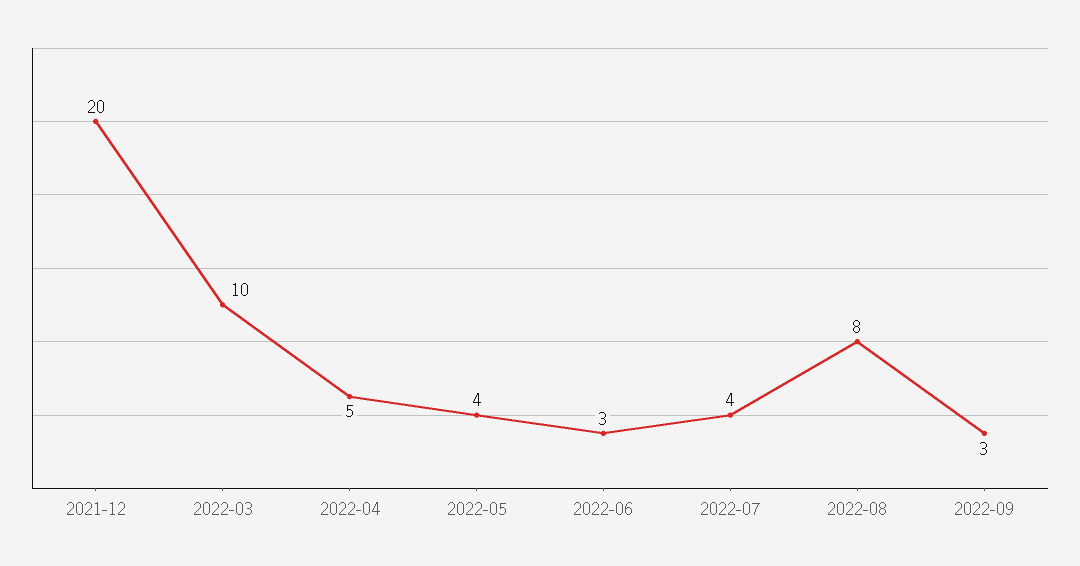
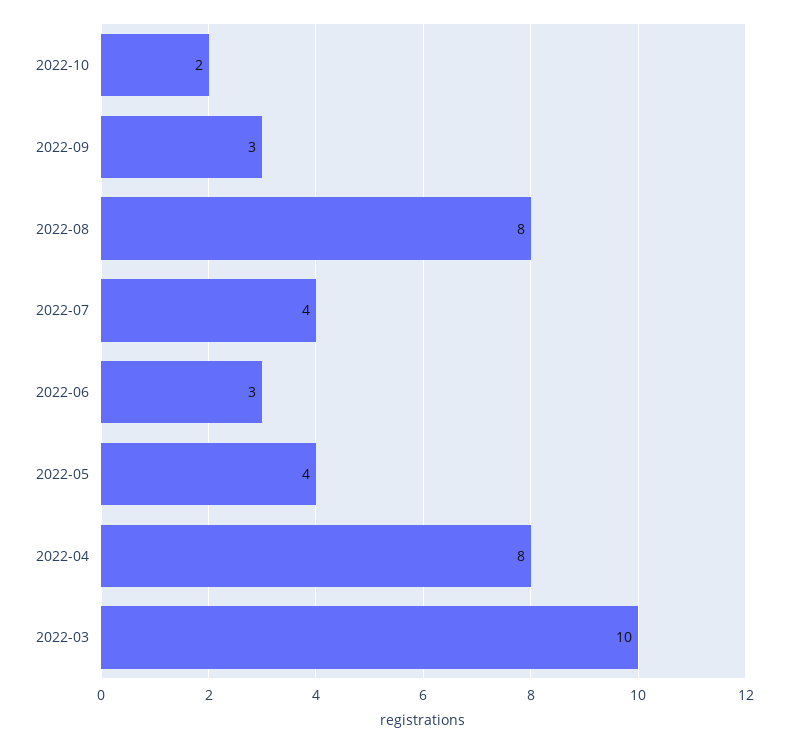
2021-12: 20 -> none
2022-04: 5 -> 8
2022-10: none -> 2

